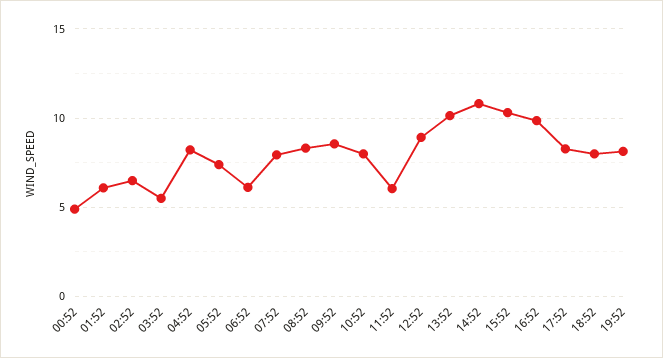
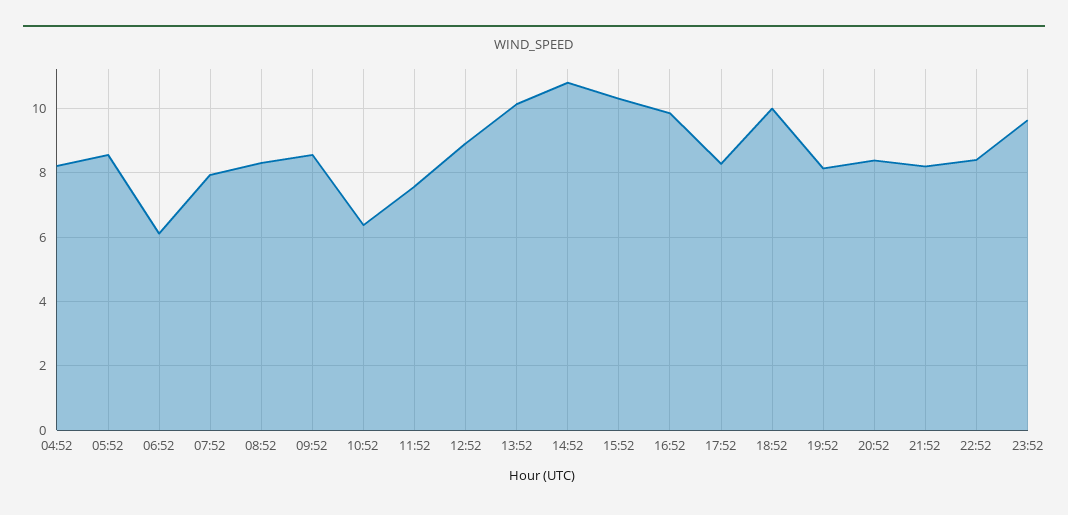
00:52: 5 -> none
01:52: 6 -> none
02:52: 6.5 -> none
03:52: 5.5 -> none
05:52: 7.5 -> 8.6
10:52: 8 -> 6.4
11:52: 6 -> 7.6
18:52: 8 -> 10
20:52: none -> 8.4
21:52: none -> 8.2
22:52: none -> 8.4
23:52: none -> 9.6

